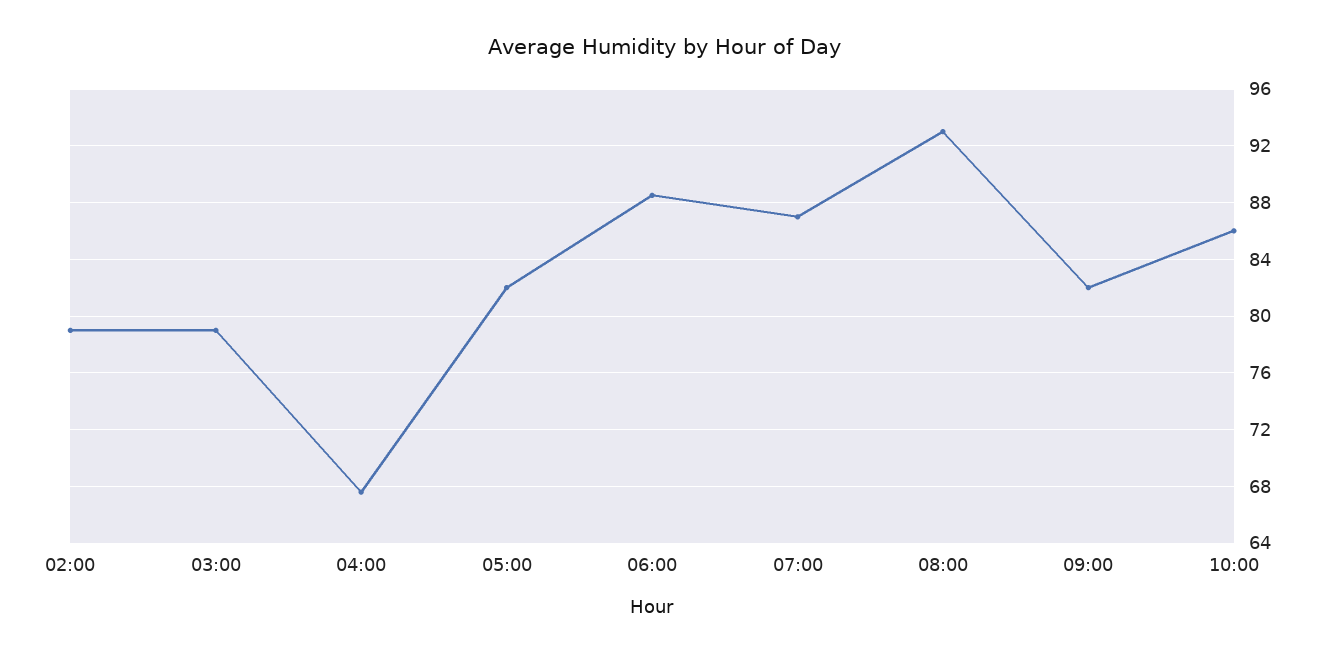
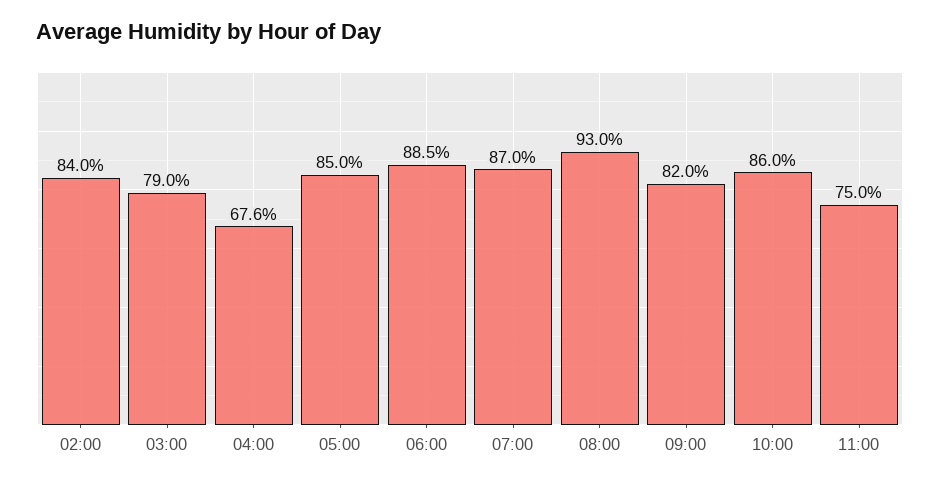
02:00: 79 -> 84
05:00: 82 -> 85
11:00: none -> 75

